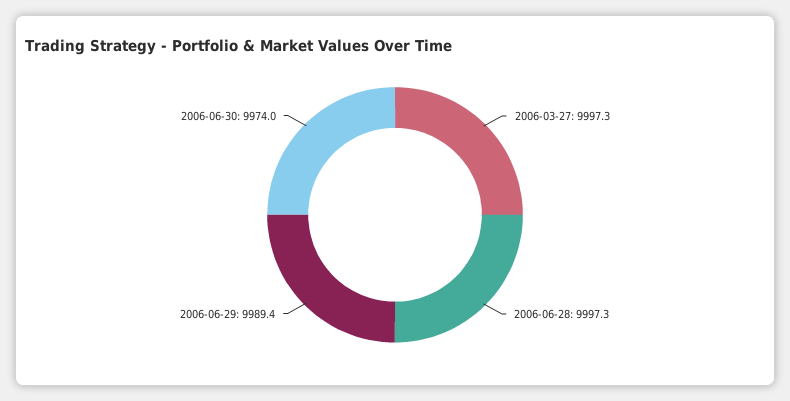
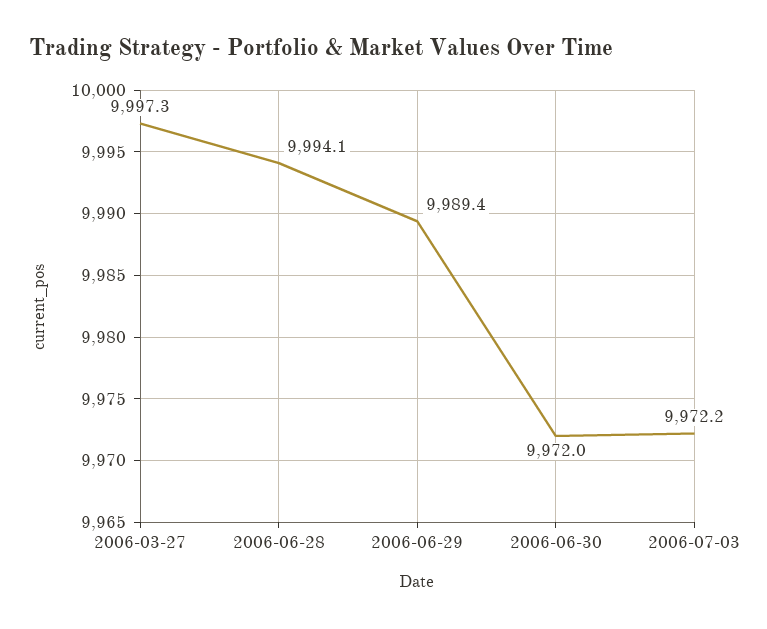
2006-06-28: 9997.3 -> 9994.1
2006-06-30: 9974 -> 9972
2006-07-03: none -> 9972.2

